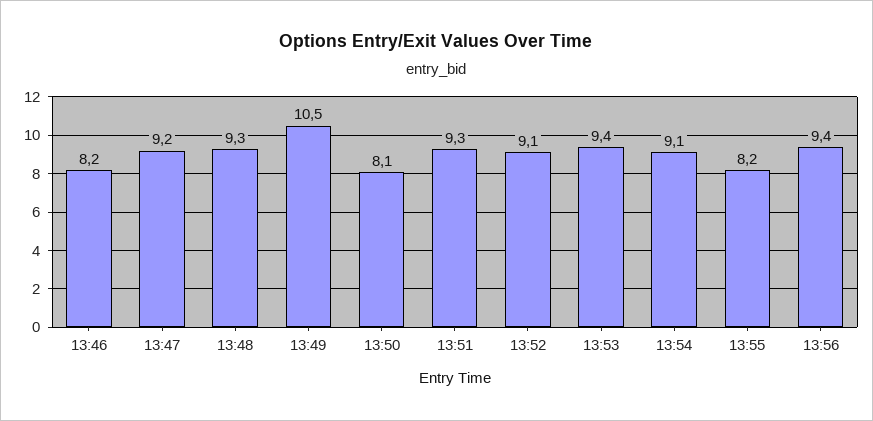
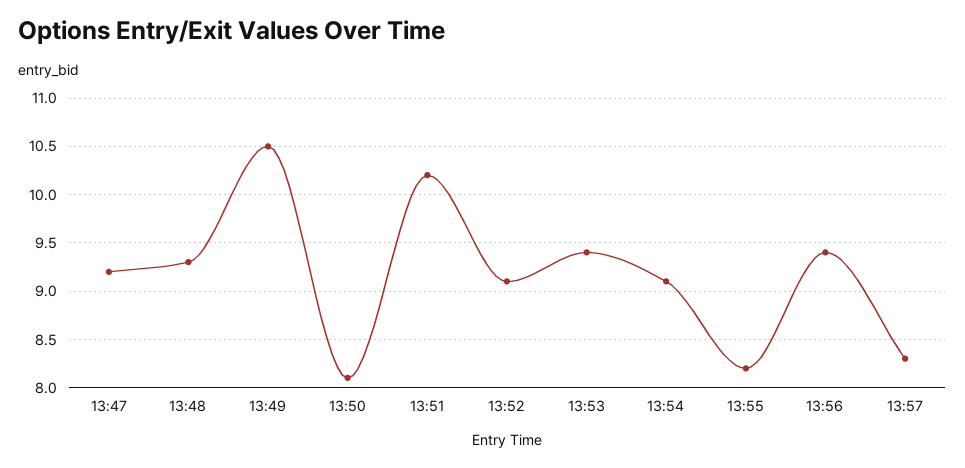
13:46: 8.2 -> none
13:51: 9.3 -> 10.2
13:57: none -> 8.3

